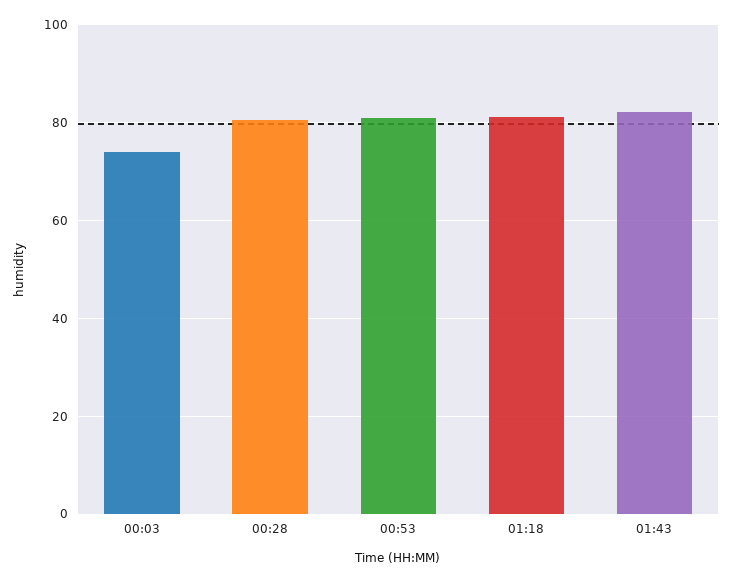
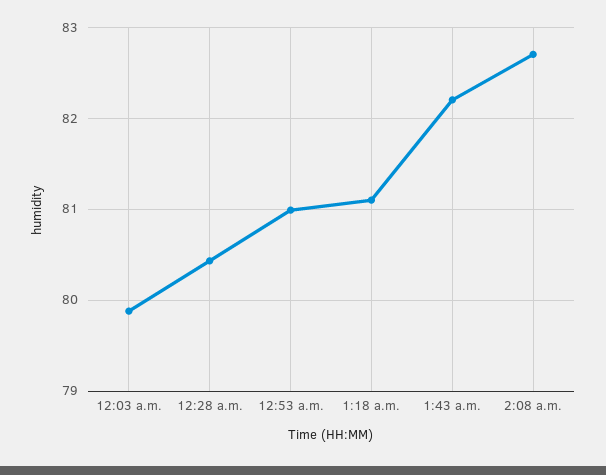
00:03: 74 -> 79.9
2:08 a.m.: none -> 82.7

